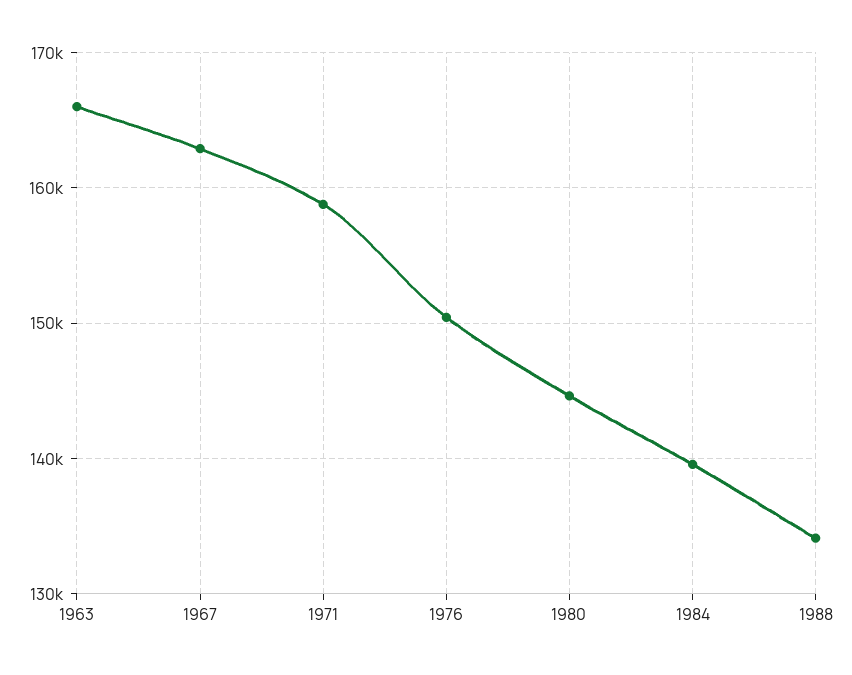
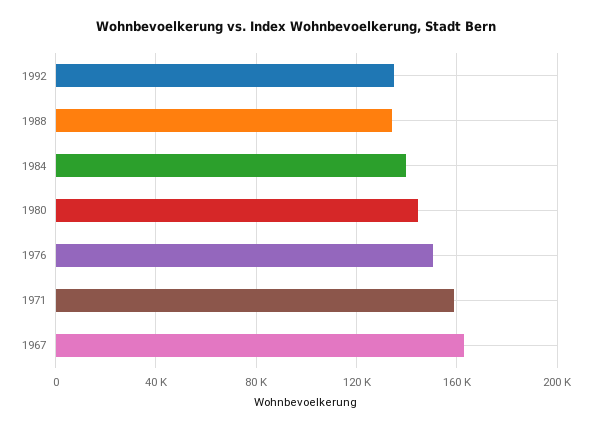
1963: 166000 -> none
1992: none -> 135000

